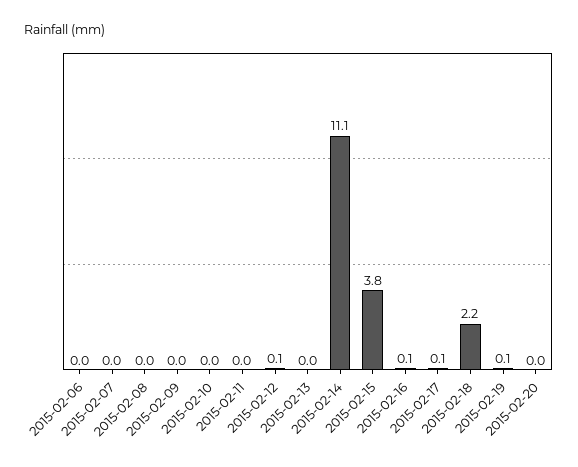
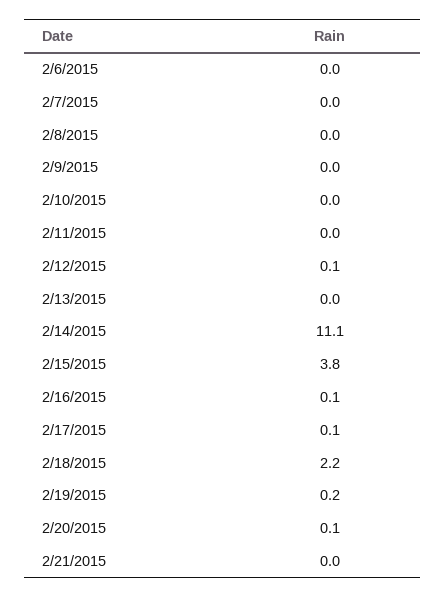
2015-02-19: 0.1 -> 0.2
2015-02-20: 0 -> 0.1
2/21/2015: none -> 0

